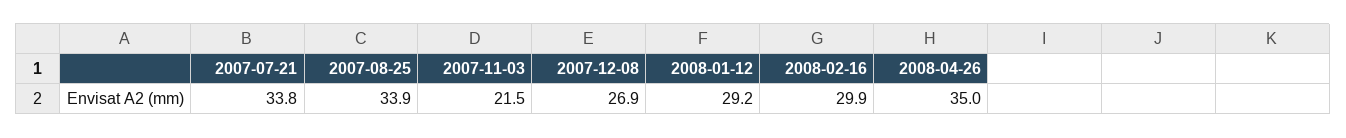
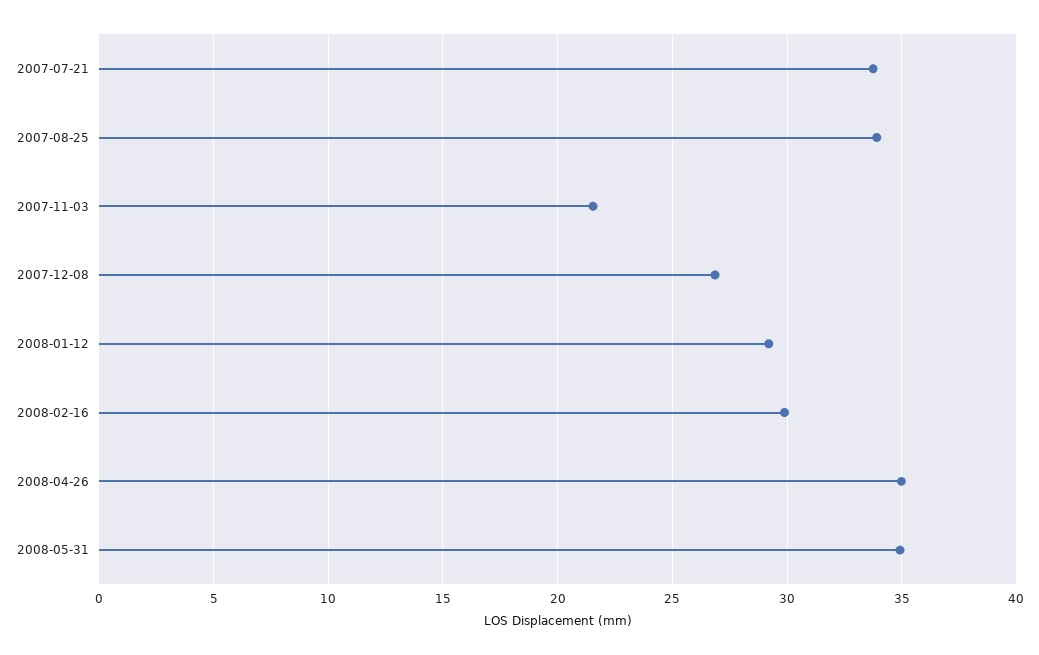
2008-05-31: none -> 35

